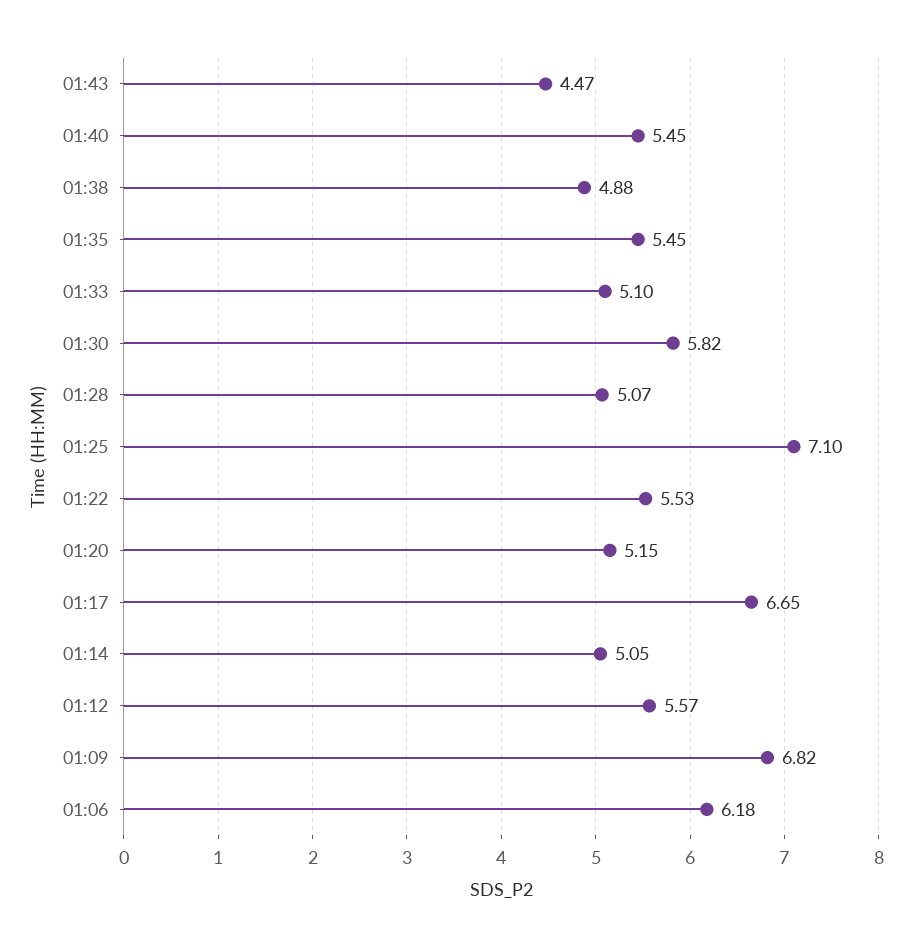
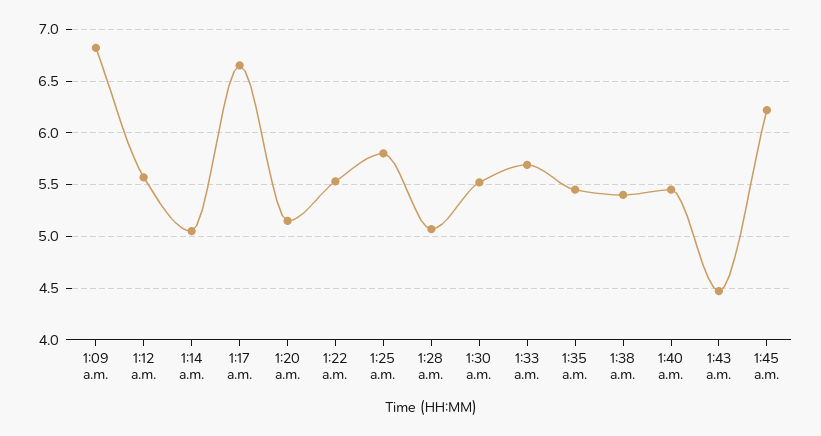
01:38: 4.88 -> 5.4
01:33: 5.1 -> 5.7
01:30: 5.82 -> 5.5
01:25: 7.1 -> 5.8
01:06: 6.18 -> none
1:45 a.m.: none -> 6.2

